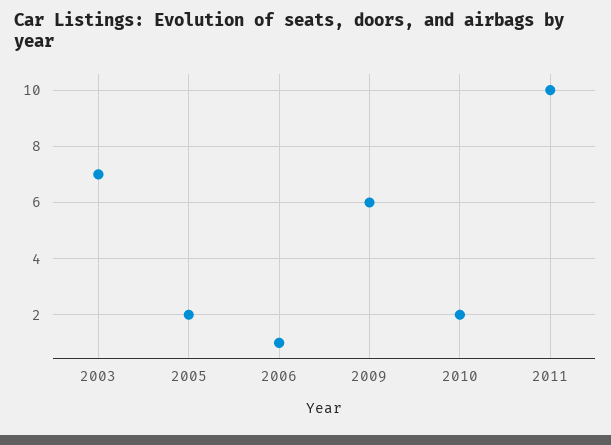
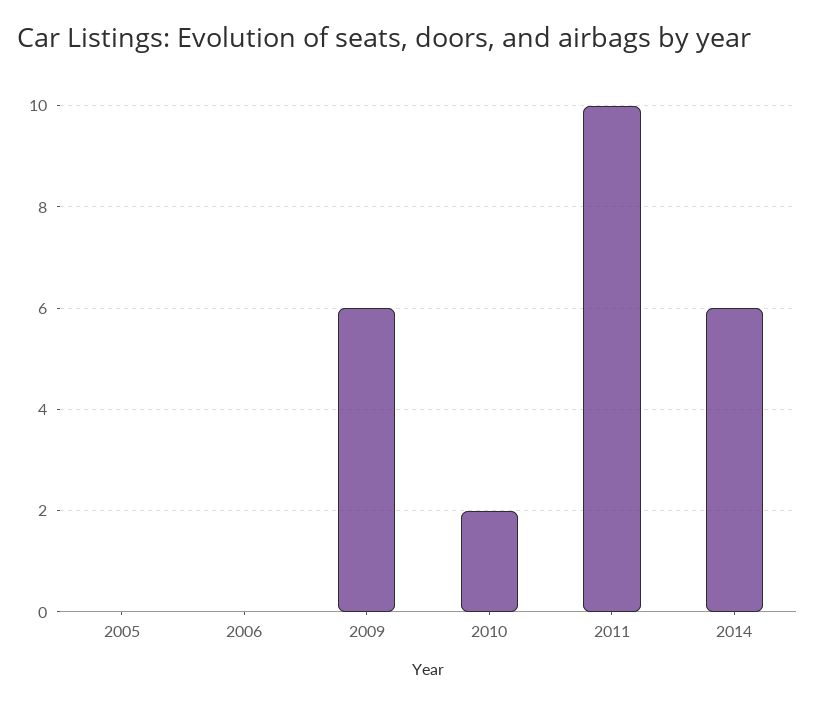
2003: 7 -> none
2005: 2 -> 0
2006: 1 -> 0
2014: none -> 6

